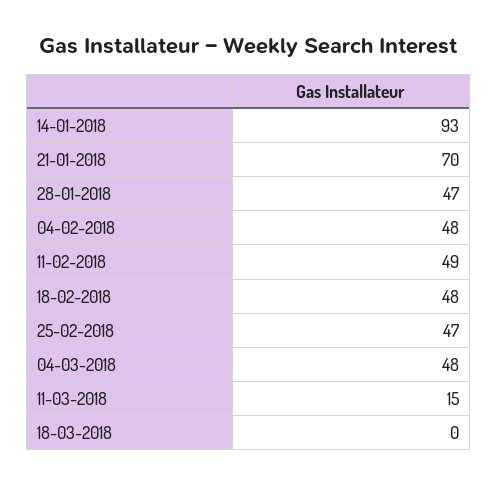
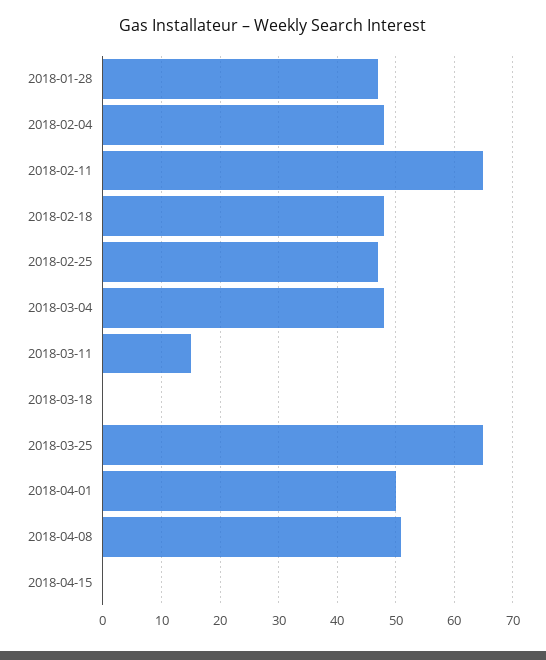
14-01-2018: 93 -> none
21-01-2018: 70 -> none
11-02-2018: 49 -> 65
2018-03-25: none -> 65
2018-04-01: none -> 50
2018-04-08: none -> 50
2018-04-15: none -> 0

